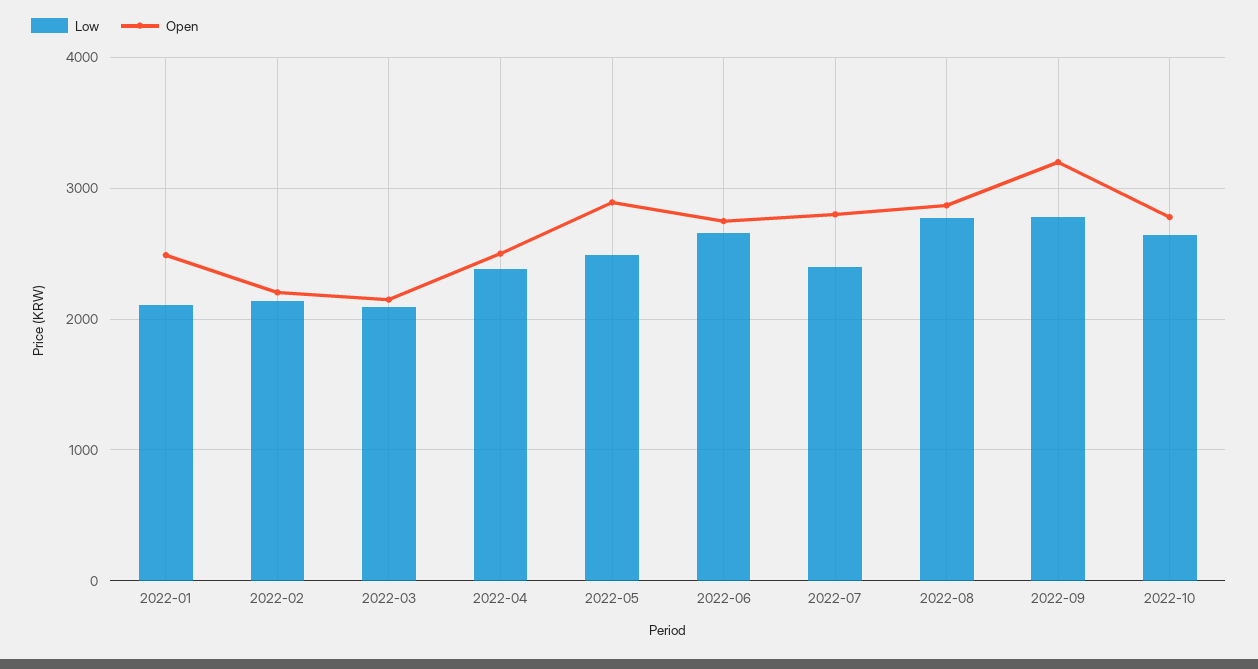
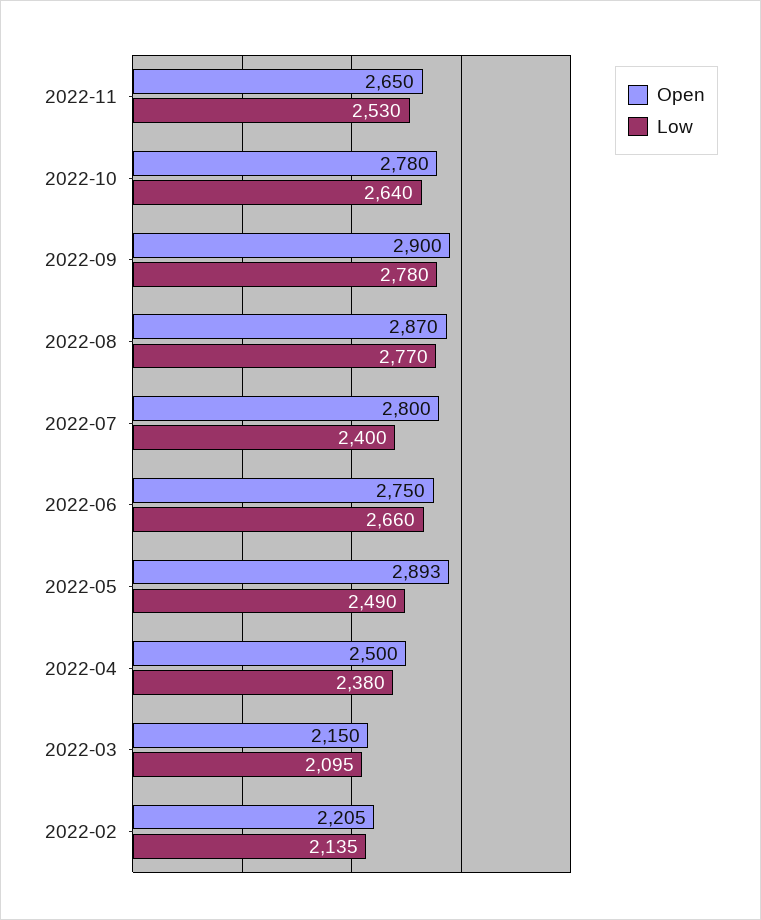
Low, 2022-01: 2100 -> none
Open, 2022-01: 2500 -> none
Open, 2022-09: 3200 -> 2900
Open, 2022-11: none -> 2650
Low, 2022-11: none -> 2530

